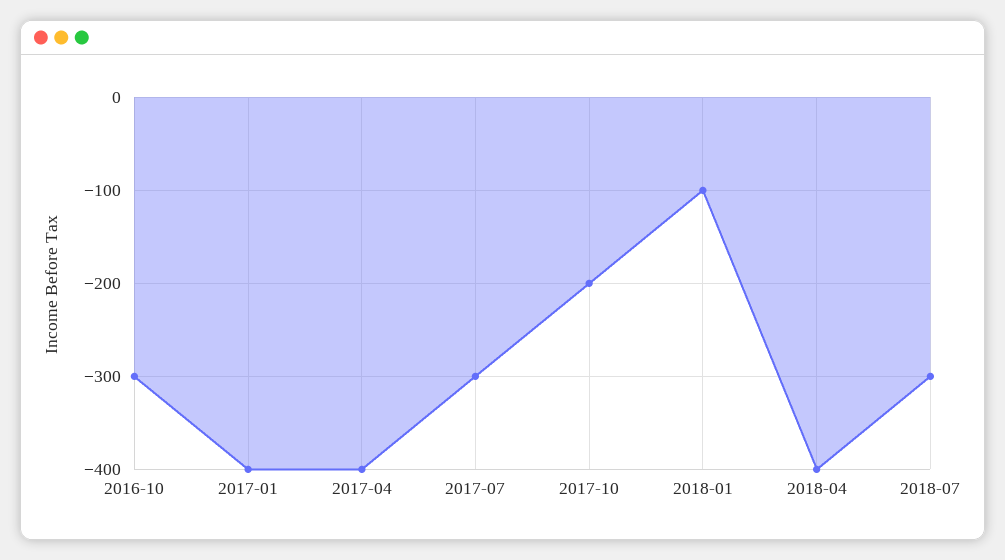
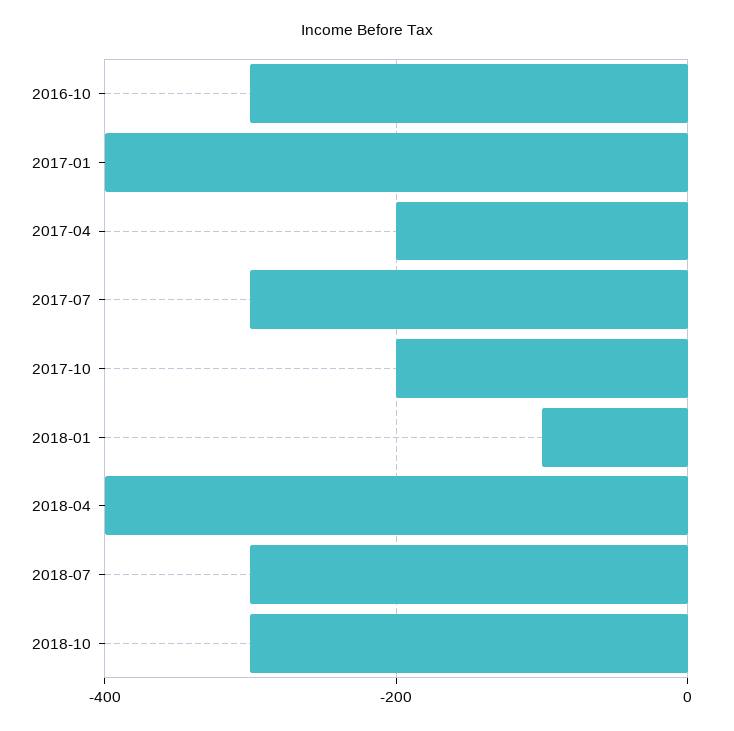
2017-04: -400 -> -200
2018-10: none -> -300

